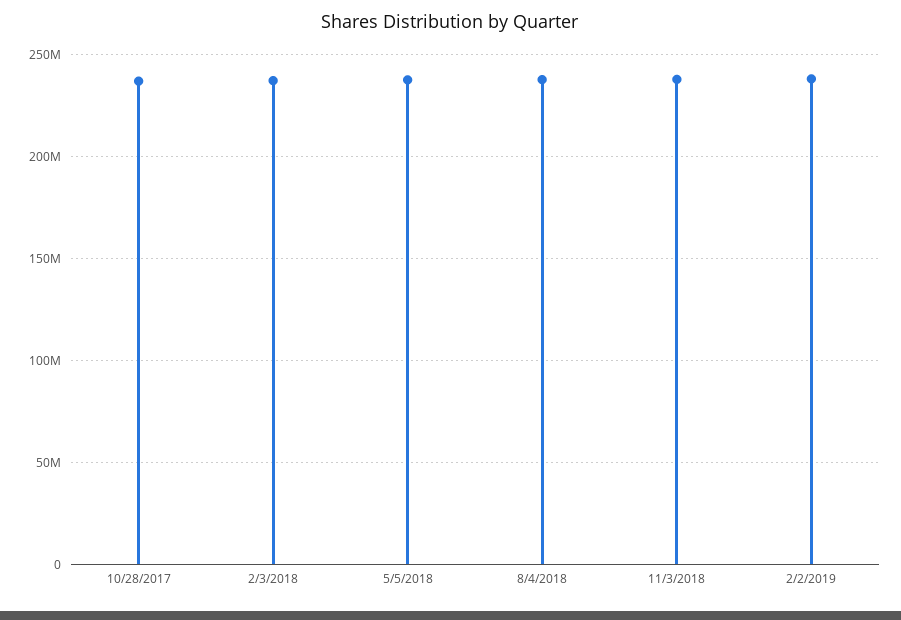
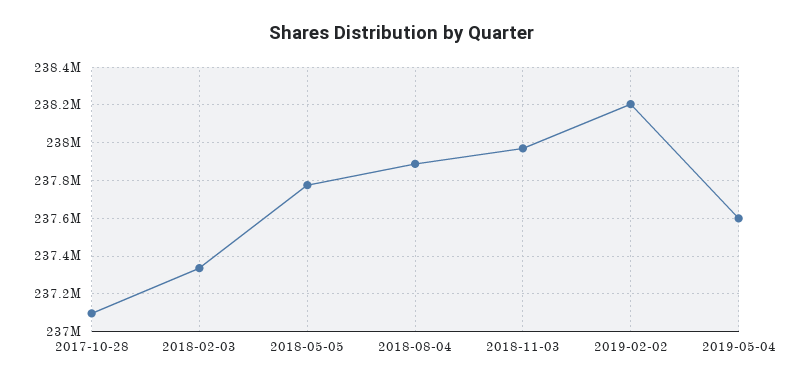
2019-05-04: none -> 237600000

